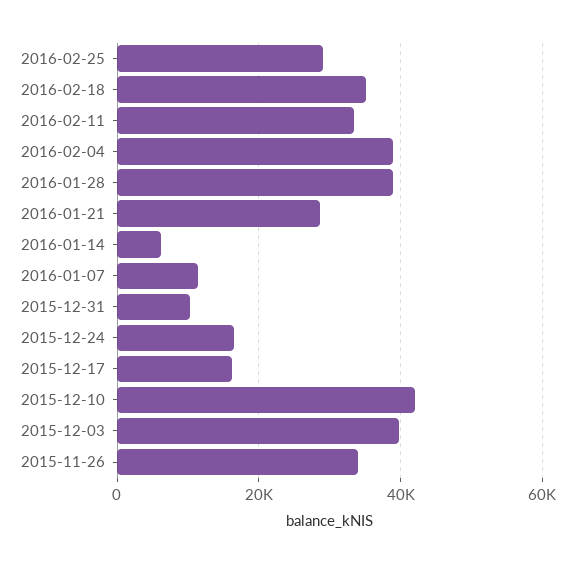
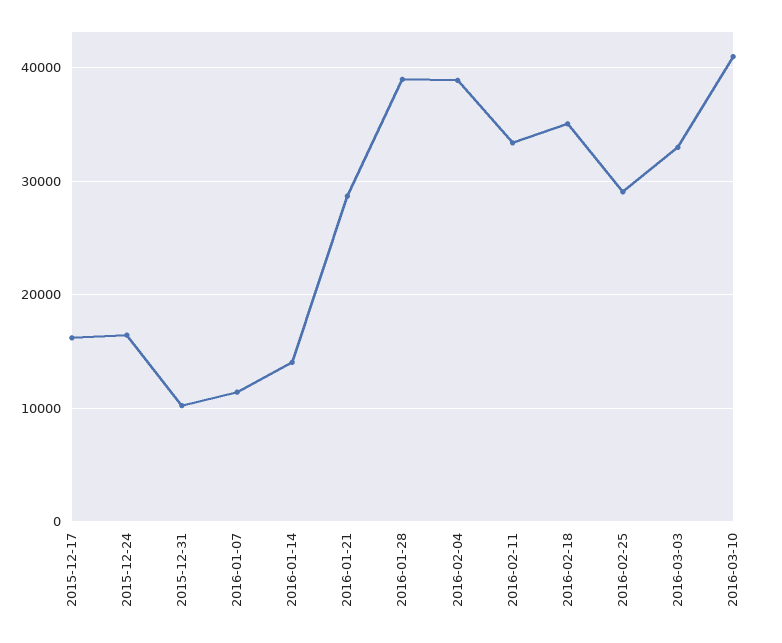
2016-01-14: 6000 -> 14000
2015-12-10: 42000 -> none
2015-12-03: 40000 -> none
2015-11-26: 34000 -> none
2016-03-03: none -> 33000
2016-03-10: none -> 41000

